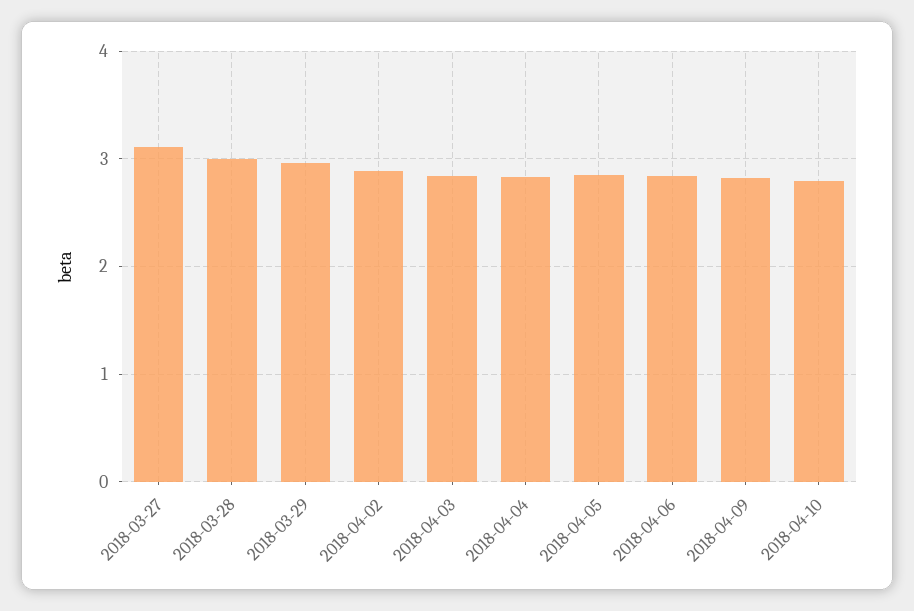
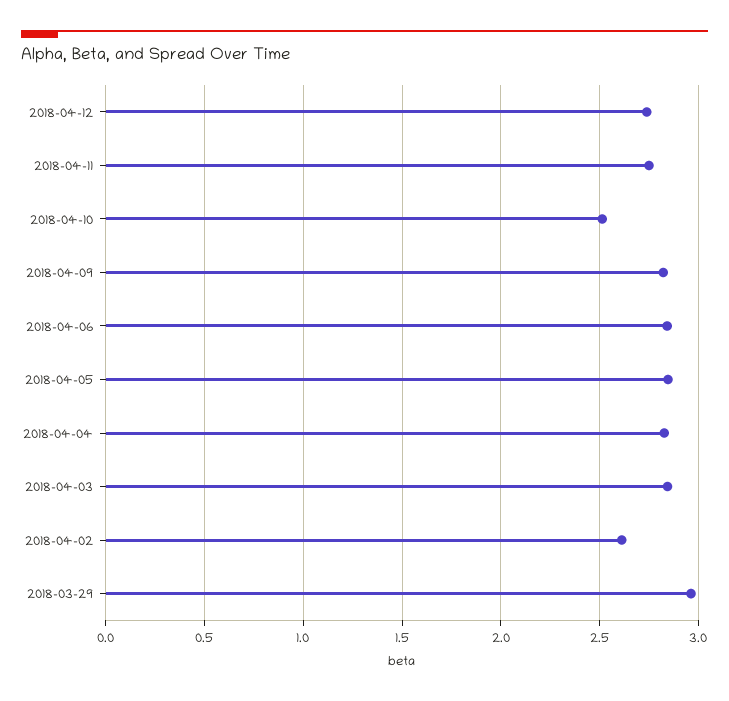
2018-03-27: 3.1 -> none
2018-03-28: 3 -> none
2018-04-02: 2.9 -> 2.6
2018-04-10: 2.8 -> 2.5
2018-04-12: none -> 2.75
2018-04-11: none -> 2.75

